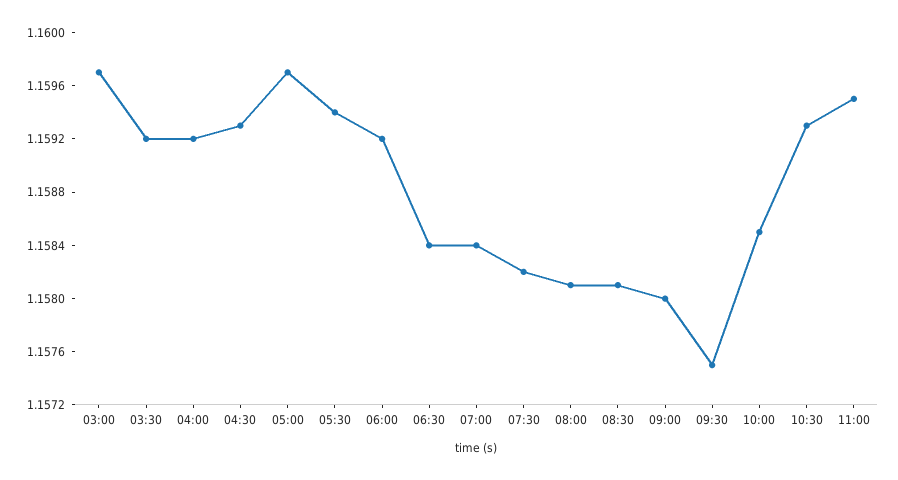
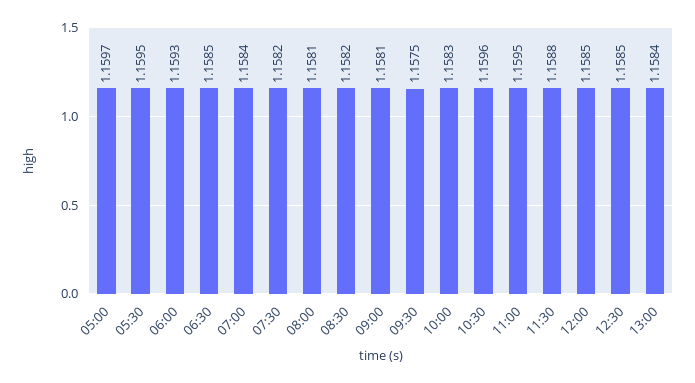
03:00: 1.1597 -> none
03:30: 1.1592 -> none
04:00: 1.1592 -> none
04:30: 1.1593 -> none
05:30: 1.1594 -> 1.1595
06:00: 1.1592 -> 1.1593
06:30: 1.1584 -> 1.1585
08:30: 1.1581 -> 1.1582
09:00: 1.158 -> 1.1581
10:00: 1.1585 -> 1.1583
10:30: 1.1593 -> 1.1596
11:30: none -> 1.1588
12:00: none -> 1.1585
12:30: none -> 1.1585
13:00: none -> 1.1584

